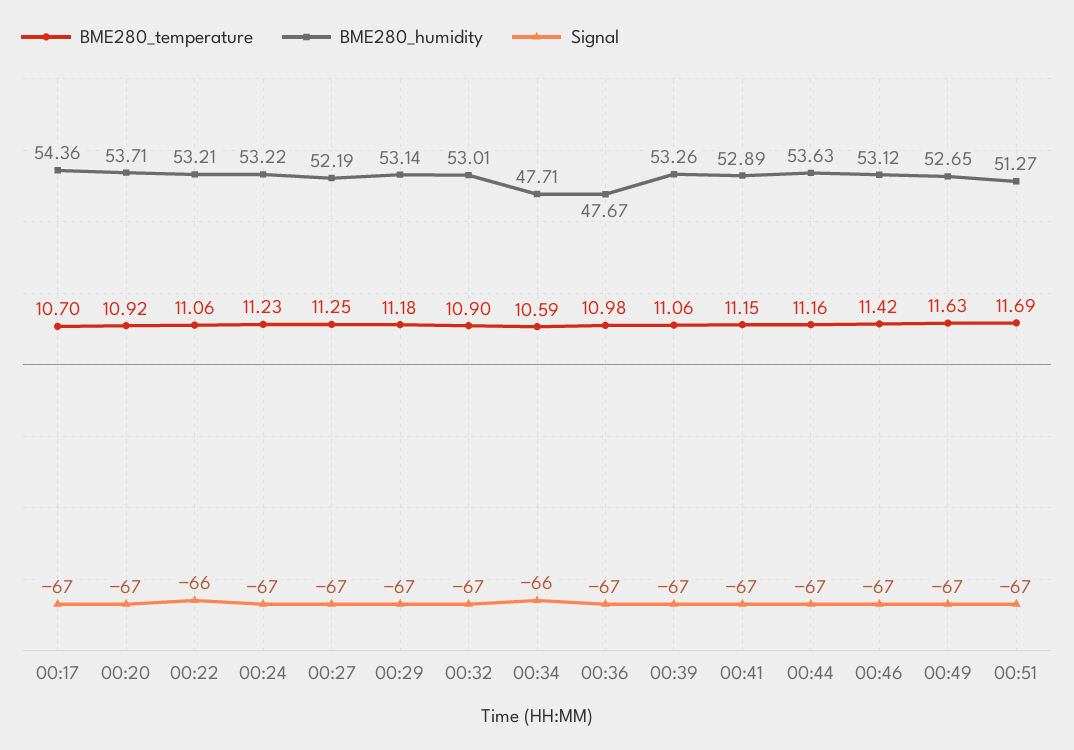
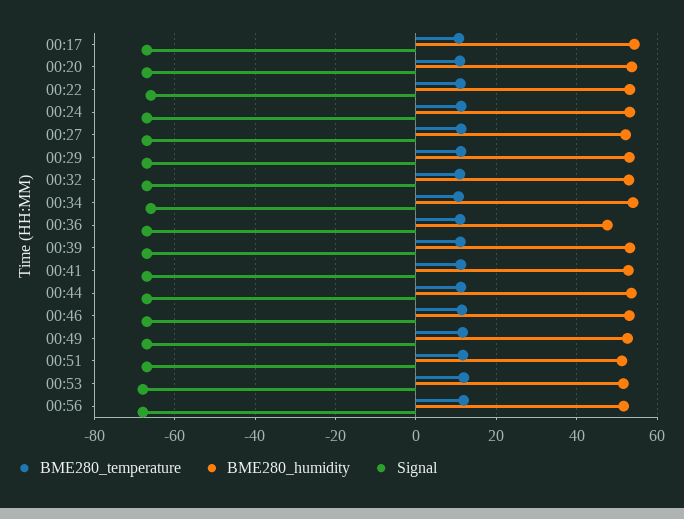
BME280_humidity, 00:34: 47.71 -> 54
BME280_temperature, 00:53: none -> 12
BME280_humidity, 00:53: none -> 52
Signal, 00:53: none -> -68
BME280_temperature, 00:56: none -> 12
BME280_humidity, 00:56: none -> 52
Signal, 00:56: none -> -68

